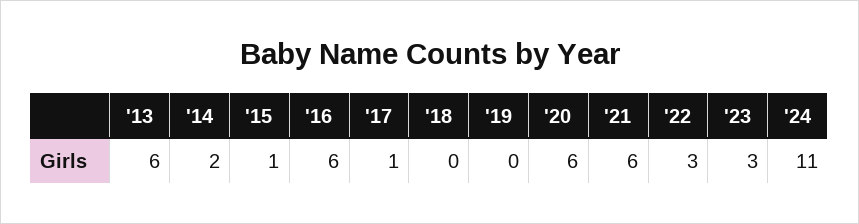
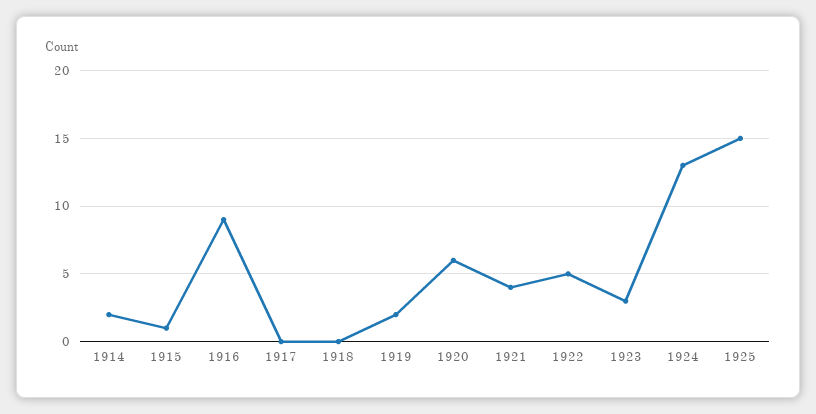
'13: 6 -> none
'16: 6 -> 9
'17: 1 -> 0
'19: 0 -> 2
'21: 6 -> 4
'22: 3 -> 5
'24: 11 -> 13
1925: none -> 15

